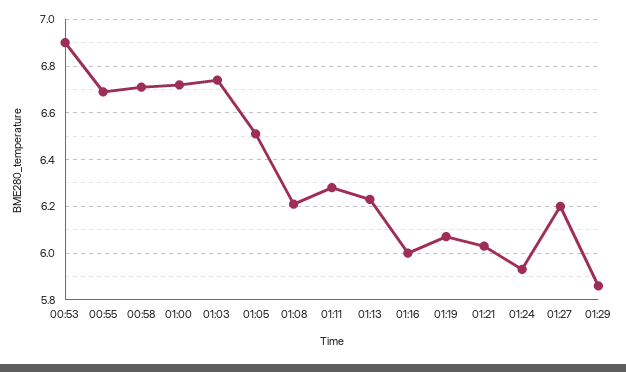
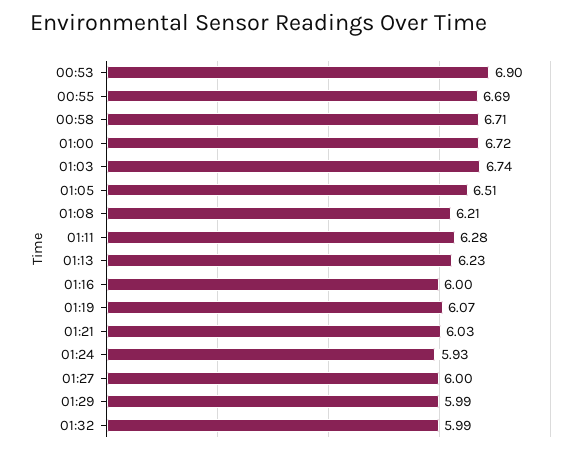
01:27: 6.2 -> 6
01:29: 5.85 -> 5.99
01:32: none -> 5.99

